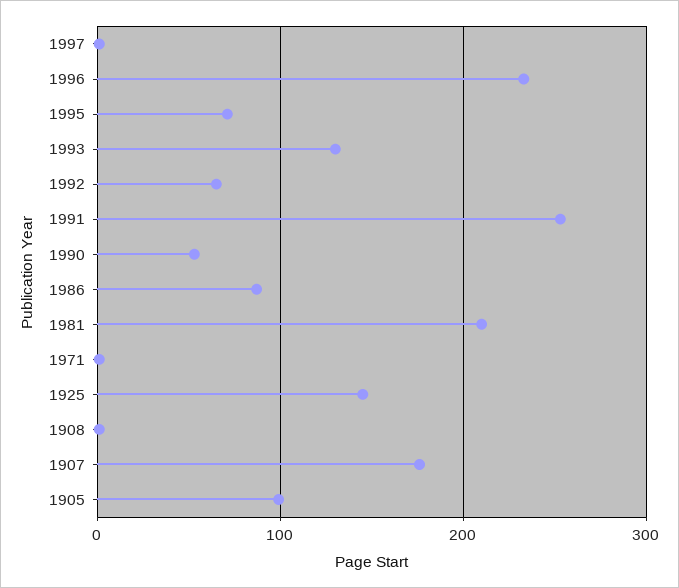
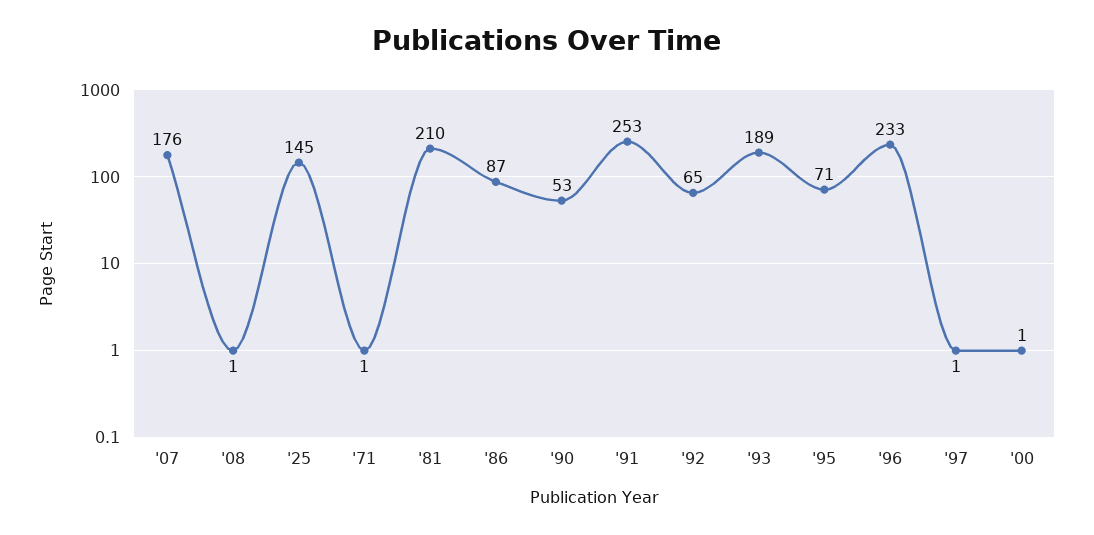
1993: 130 -> 189
1905: 100 -> none
'00: none -> 1

